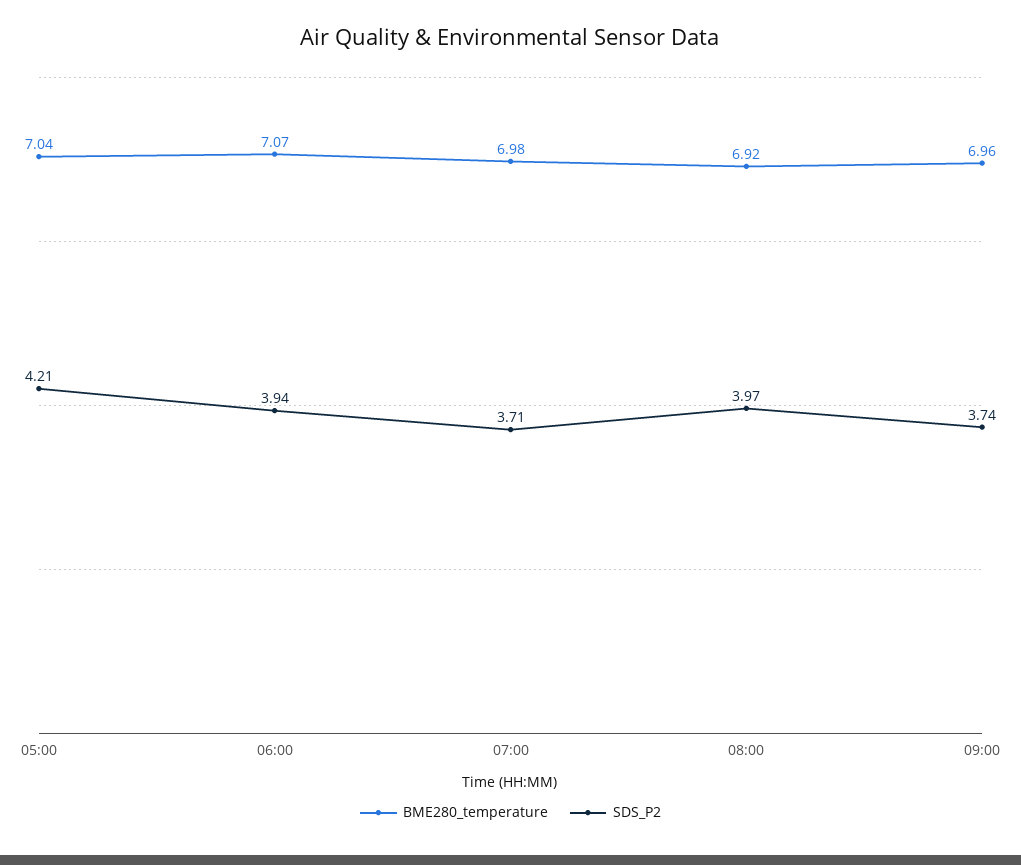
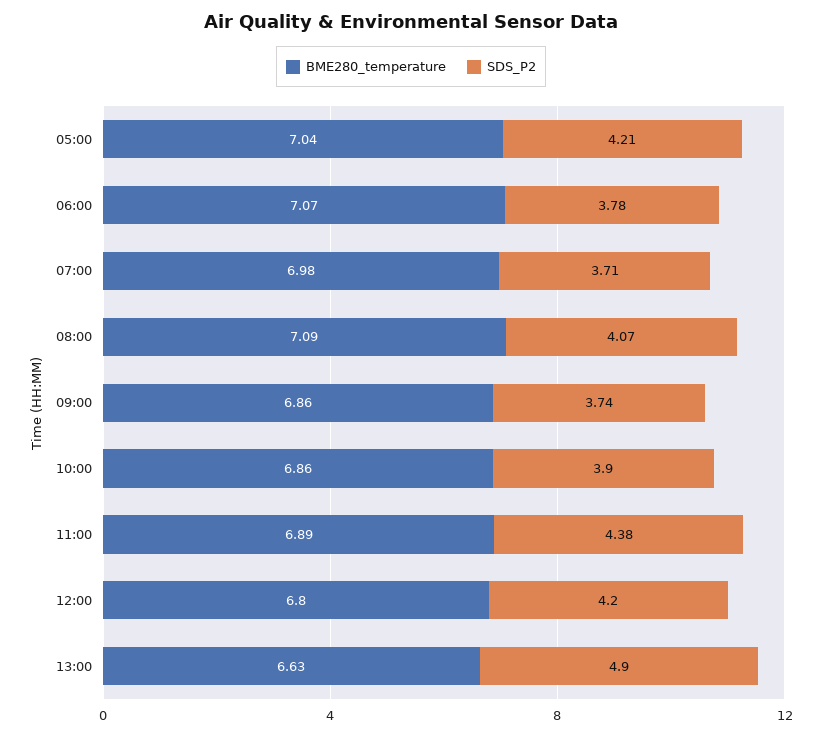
SDS_P2, 06:00: 3.94 -> 3.78
BME280_temperature, 08:00: 6.92 -> 7.09
SDS_P2, 08:00: 3.97 -> 4.07
BME280_temperature, 09:00: 6.96 -> 6.86
BME280_temperature, 10:00: none -> 6.86
SDS_P2, 10:00: none -> 3.9
BME280_temperature, 11:00: none -> 6.89
SDS_P2, 11:00: none -> 4.38
BME280_temperature, 12:00: none -> 6.8
SDS_P2, 12:00: none -> 4.2
BME280_temperature, 13:00: none -> 6.63
SDS_P2, 13:00: none -> 4.9

